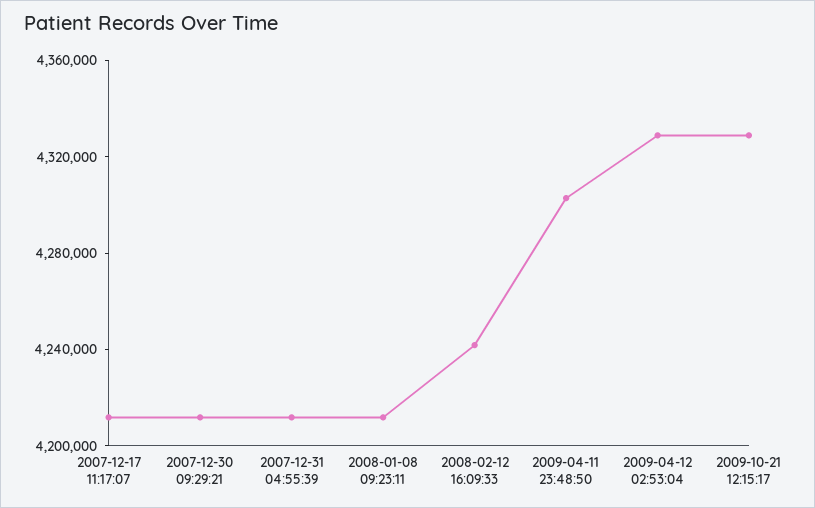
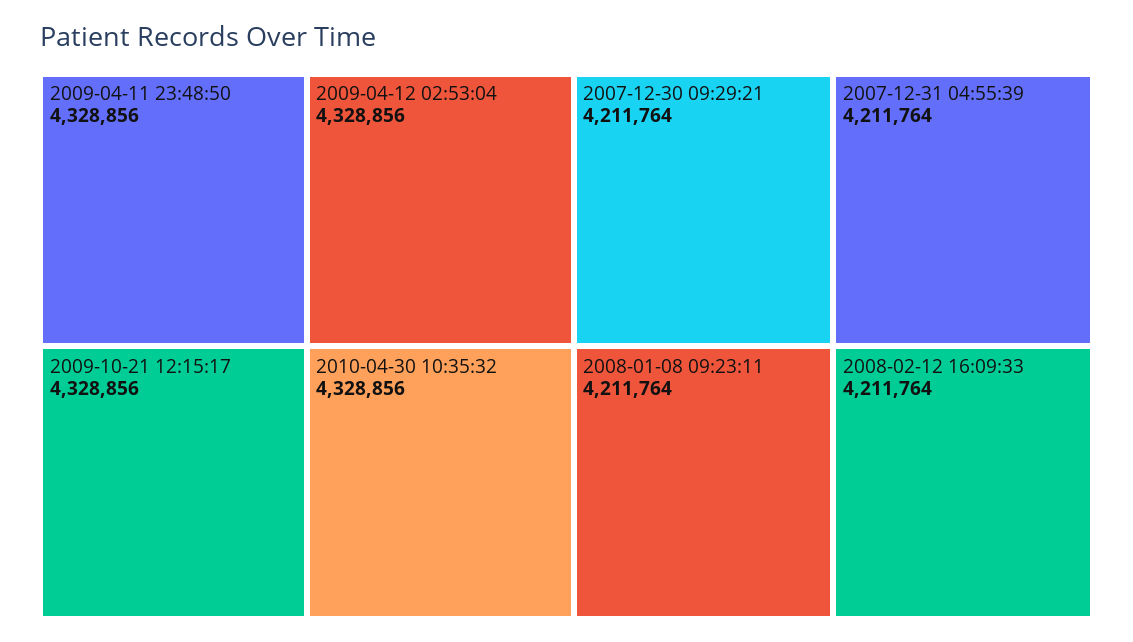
2007-12-17 11:17:07: 4210000 -> none
2008-02-12 16:09:33: 4240000 -> 4211764
2009-04-11 23:48:50: 4300000 -> 4328856
2010-04-30 10:35:32: none -> 4328856

